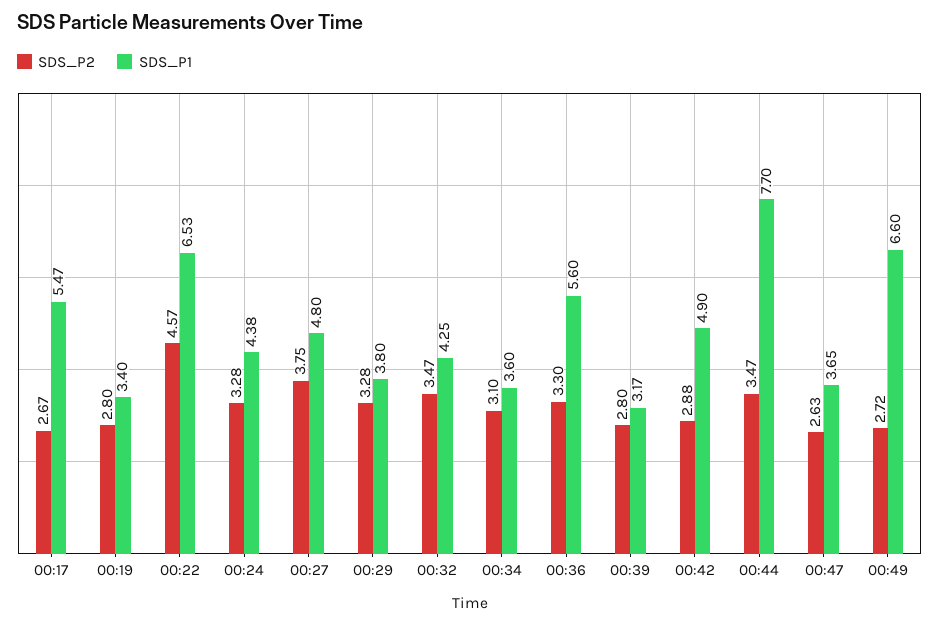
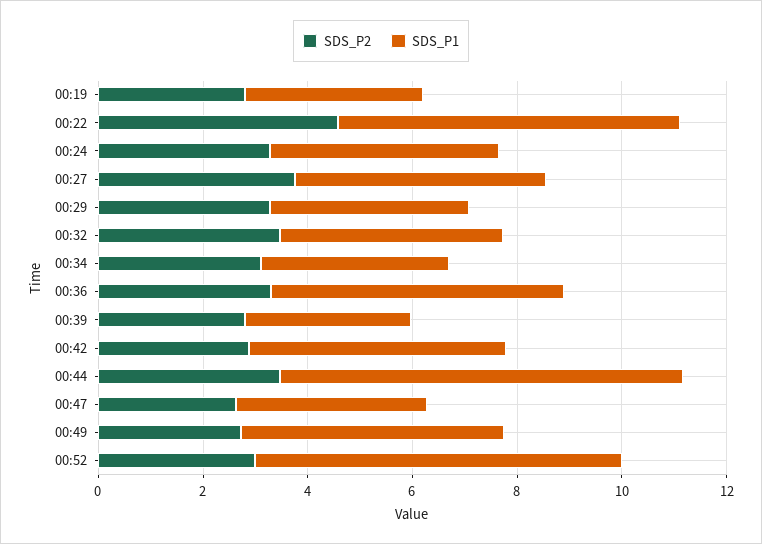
SDS_P2, 00:17: 2.67 -> none
SDS_P1, 00:17: 5.47 -> none
SDS_P1, 00:49: 6.6 -> 5
SDS_P2, 00:52: none -> 3
SDS_P1, 00:52: none -> 7

